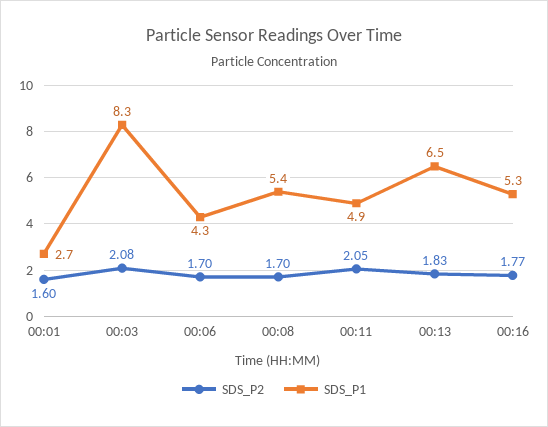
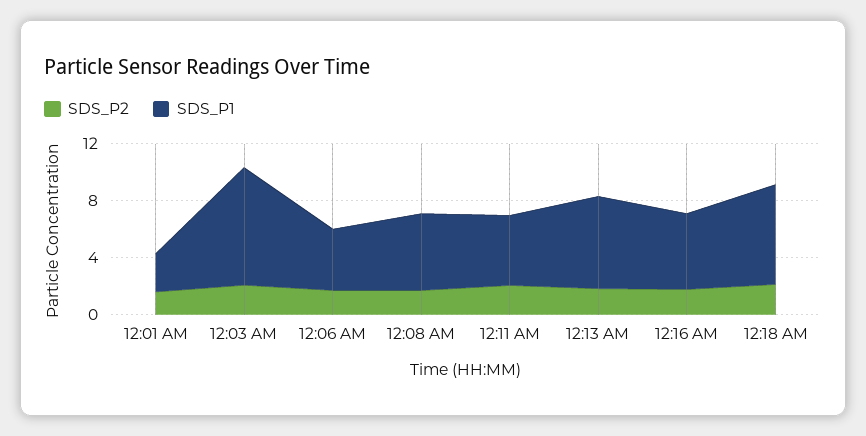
SDS_P2, 12:18 AM: none -> 2
SDS_P1, 12:18 AM: none -> 7

